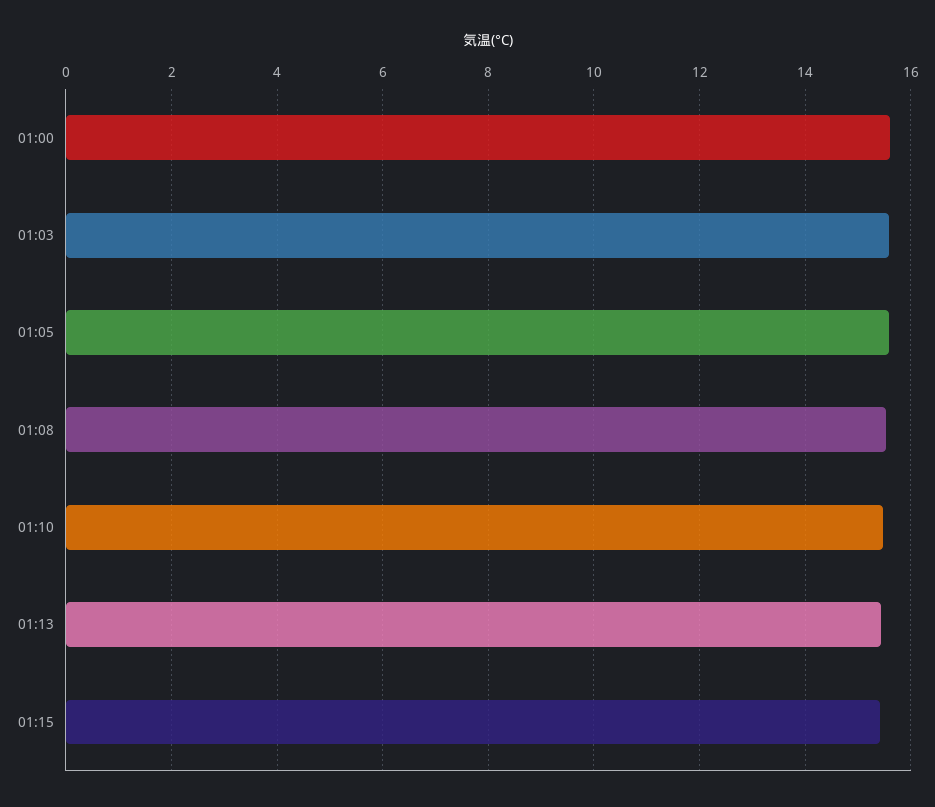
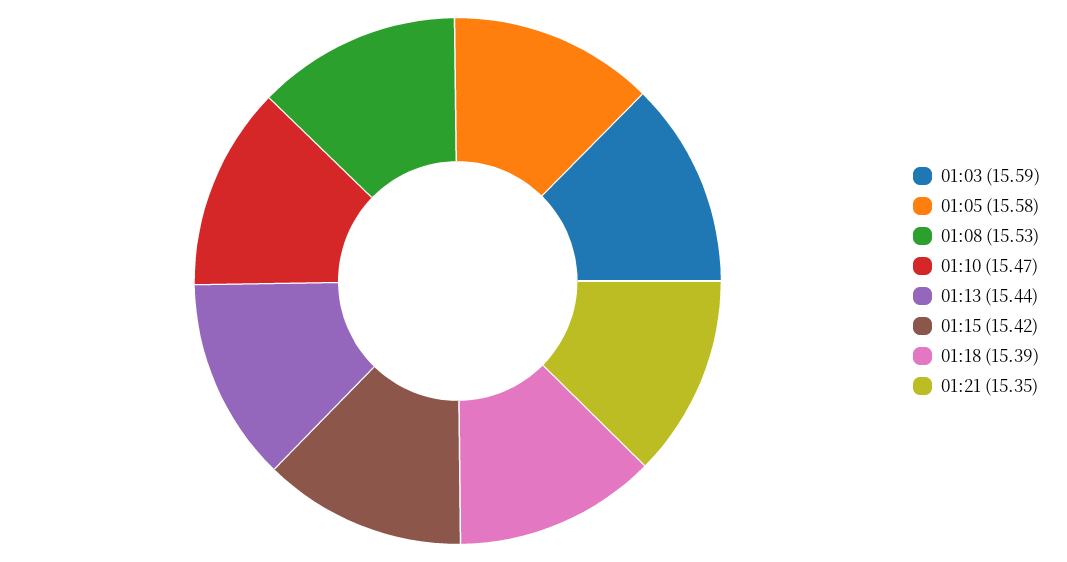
01:00: 15.6 -> none
01:18: none -> 15.39
01:21: none -> 15.35

